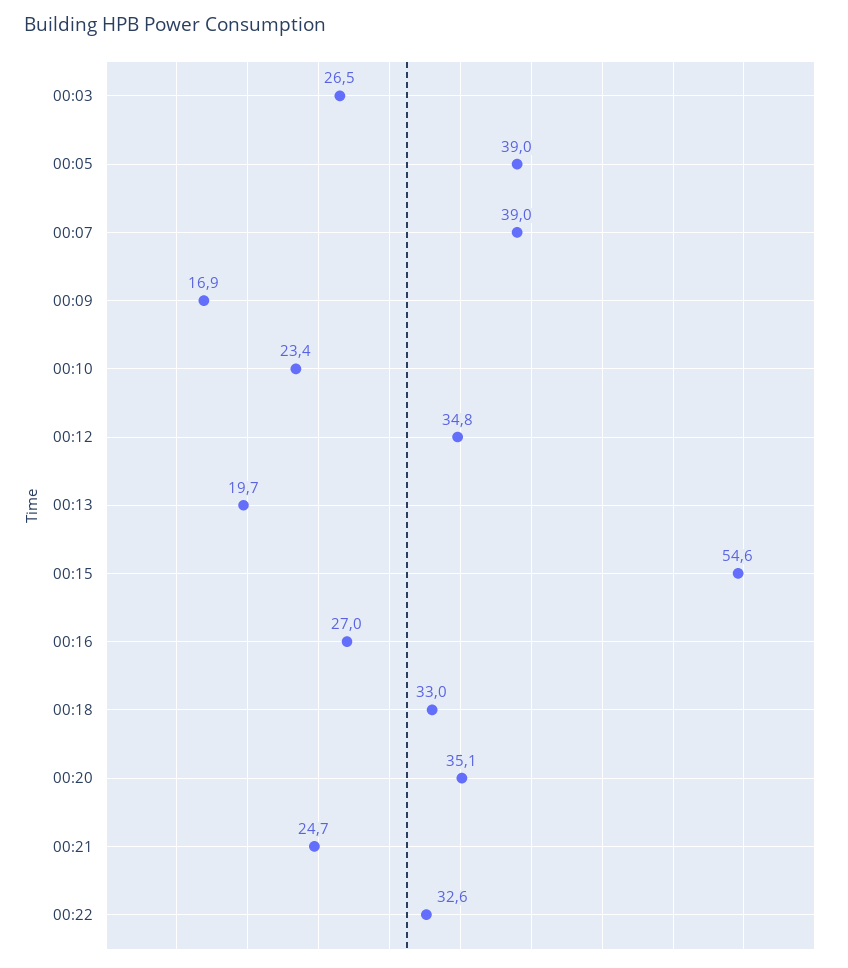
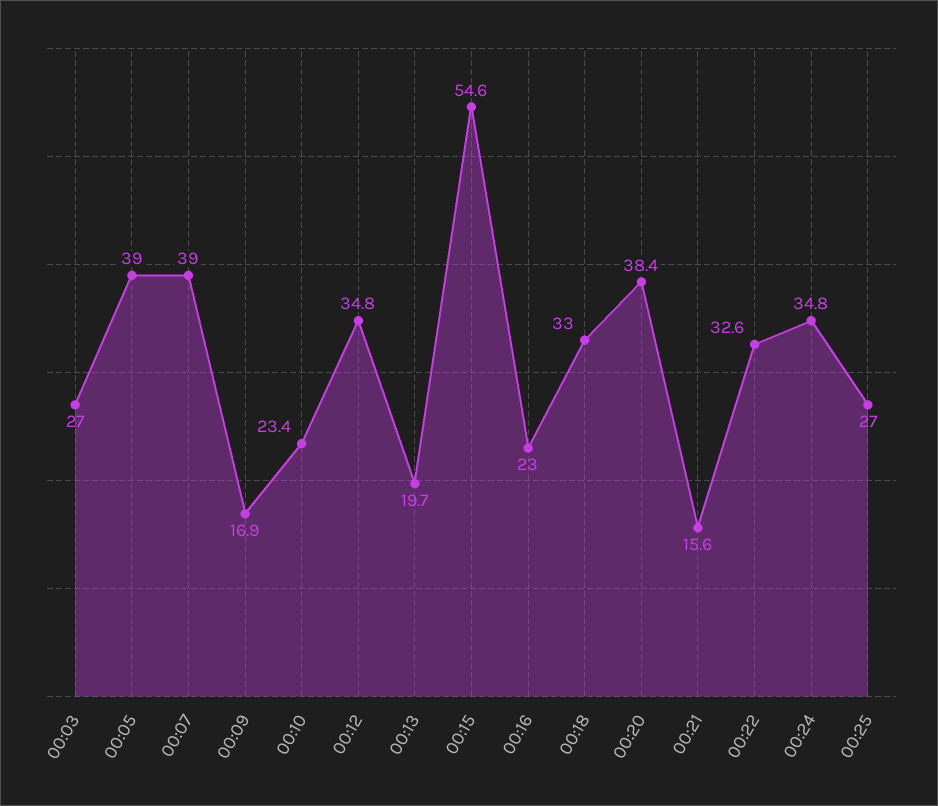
00:03: 26.5 -> 27
00:16: 27 -> 23
00:20: 35.1 -> 38.4
00:21: 24.7 -> 15.6
00:24: none -> 34.8
00:25: none -> 27

